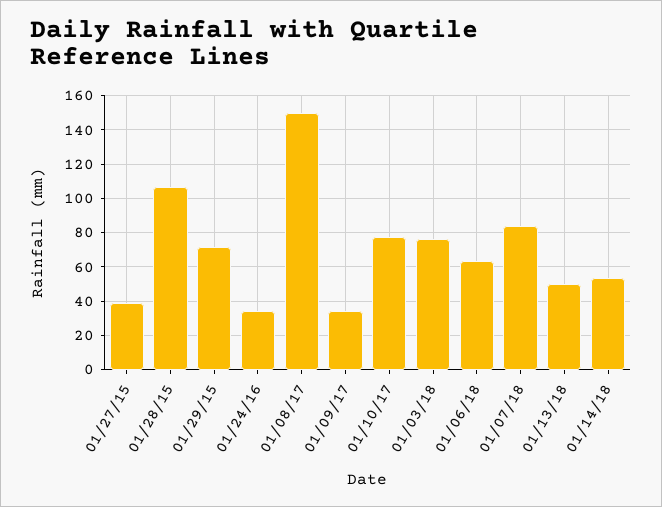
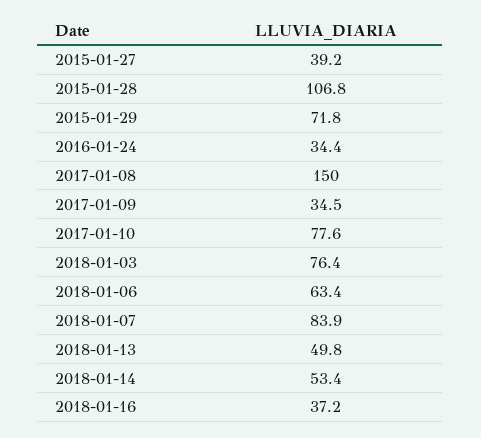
2018-01-16: none -> 37.2

